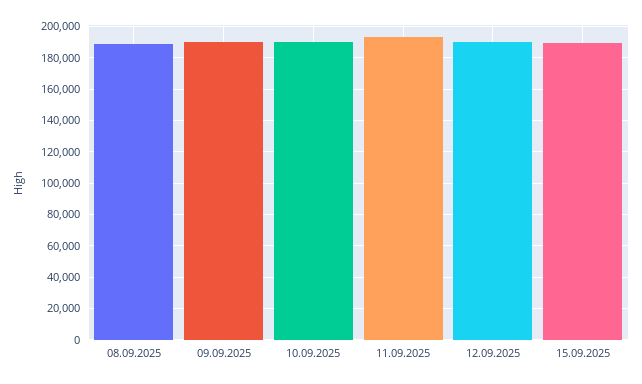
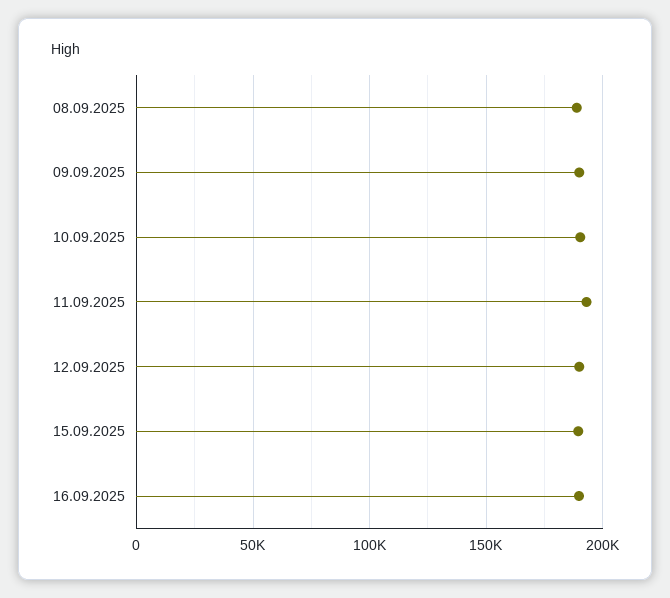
16.09.2025: none -> 190000

